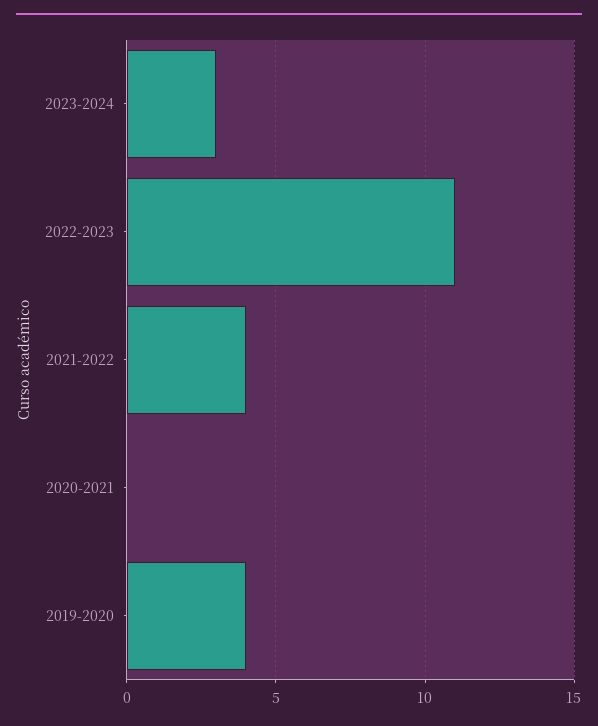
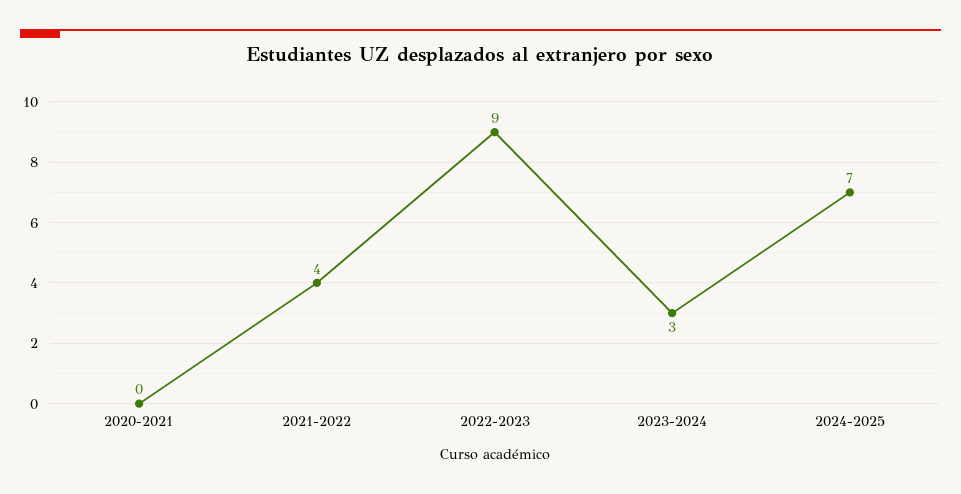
2022-2023: 11 -> 9
2019-2020: 4 -> none
2024-2025: none -> 7

